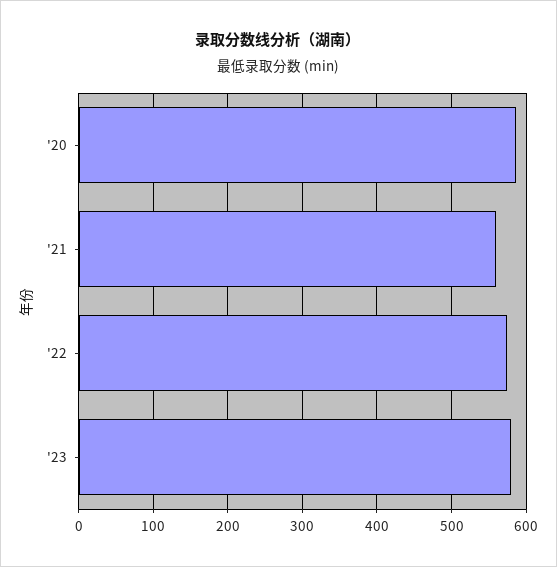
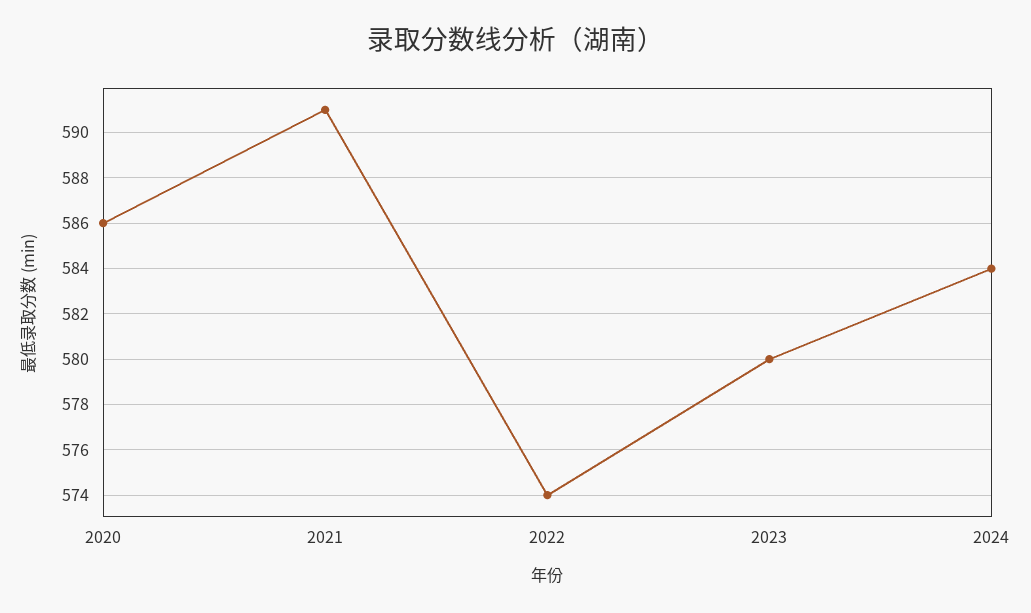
'21: 560 -> 591
2024: none -> 584

